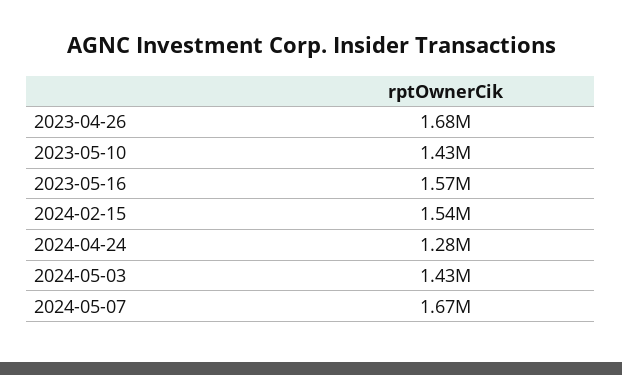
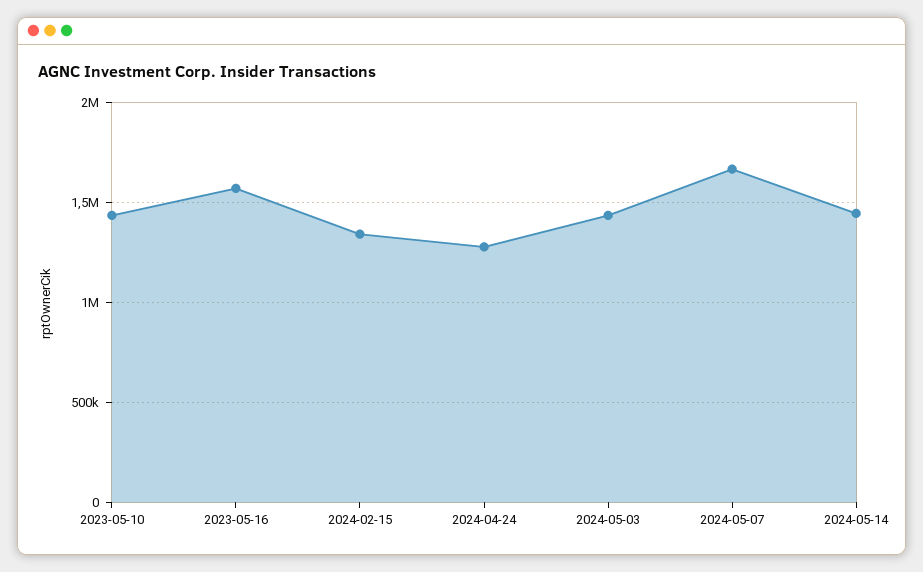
2023-04-26: 1680000 -> none
2024-02-15: 1540000 -> 1350000
2024-05-14: none -> 1450000

